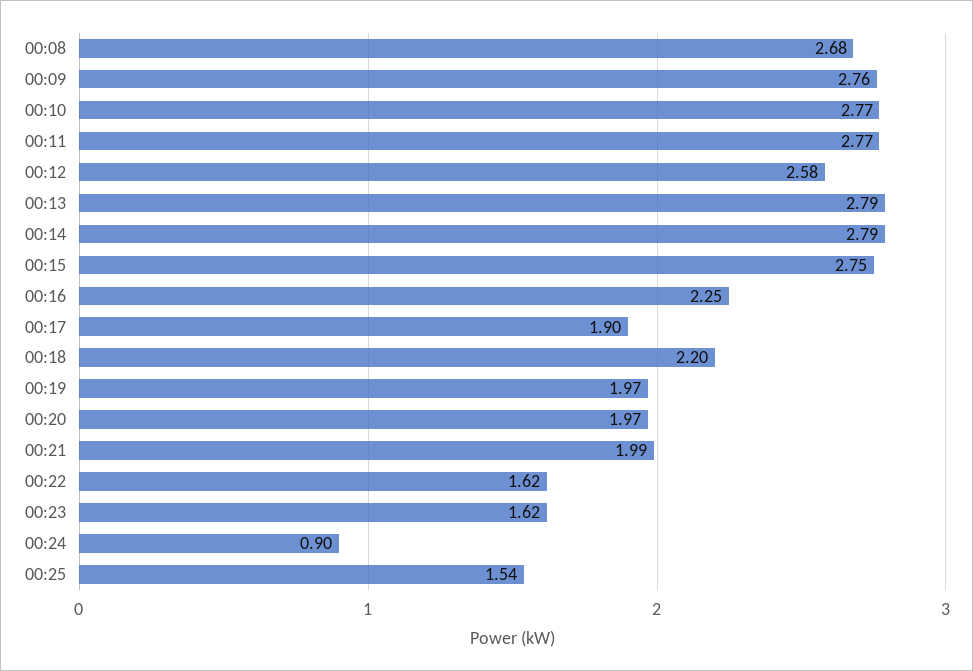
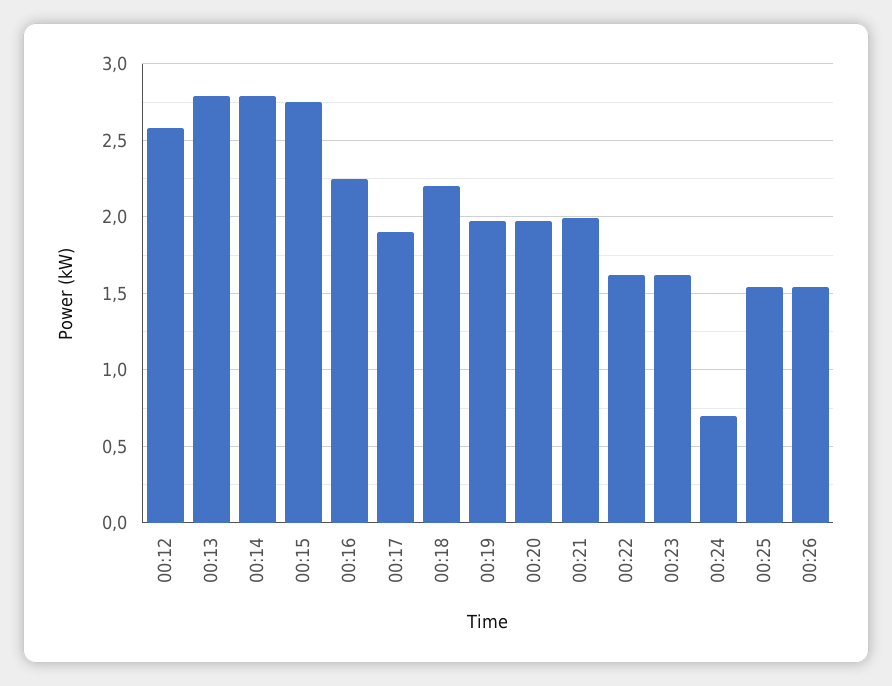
00:08: 2.68 -> none
00:09: 2.76 -> none
00:10: 2.77 -> none
00:11: 2.77 -> none
00:24: 0.9 -> 0.7
00:26: none -> 1.55

